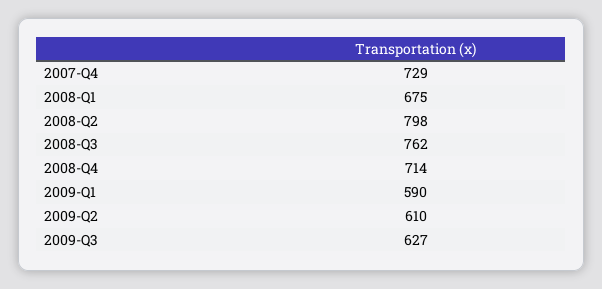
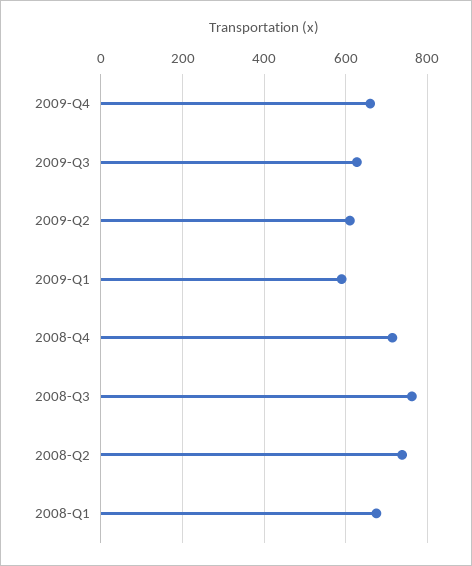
2007-Q4: 729 -> none
2008-Q2: 798 -> 740
2009-Q4: none -> 660

